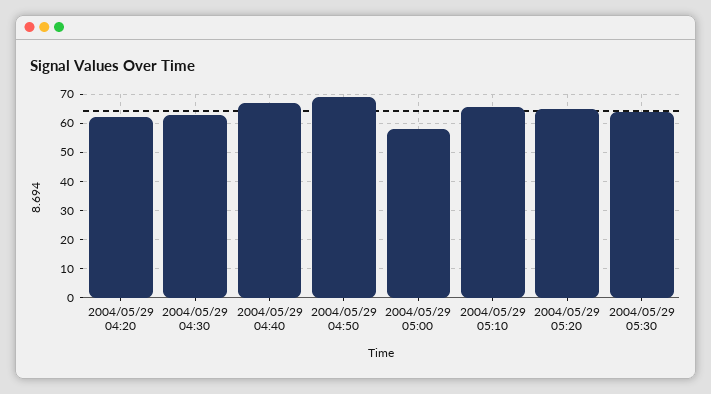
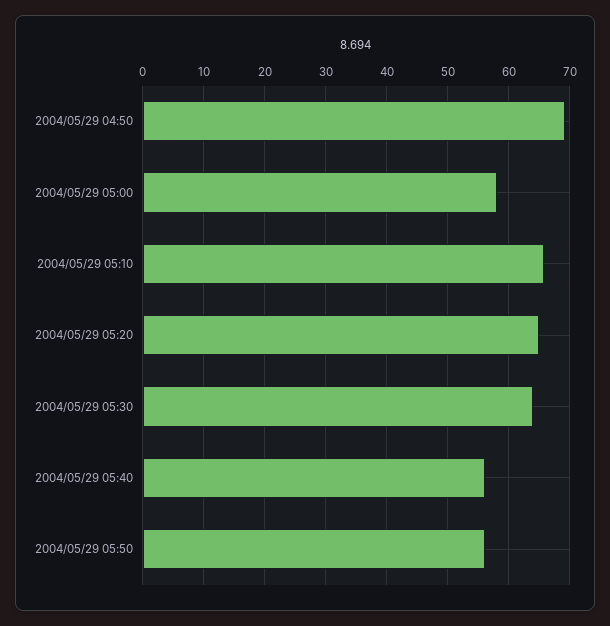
2004/05/29 04:20: 62.5 -> none
2004/05/29 04:30: 62.5 -> none
2004/05/29 04:40: 67.5 -> none
2004/05/29 05:40: none -> 56
2004/05/29 05:50: none -> 56

